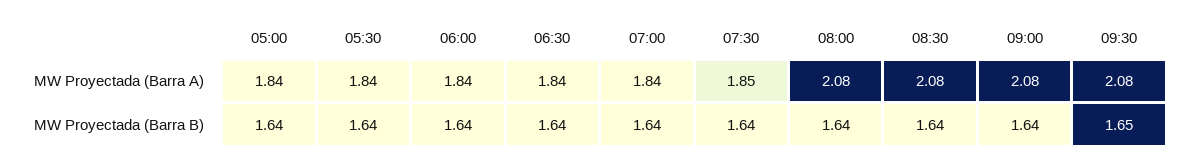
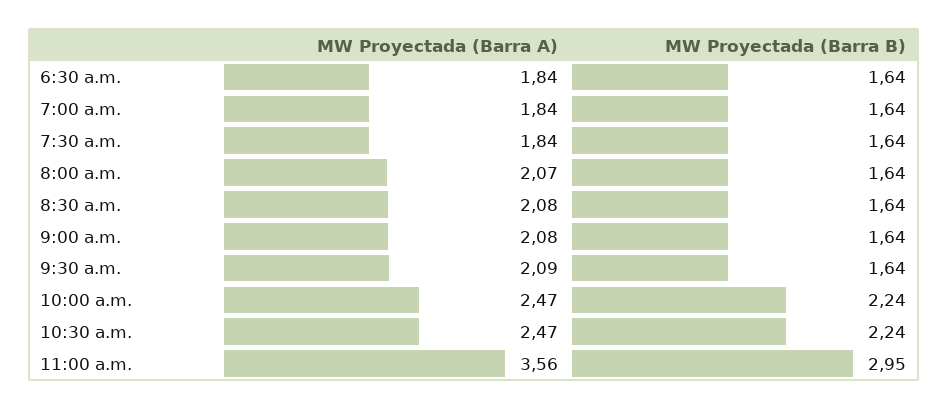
05:00, MW Proyectada (Barra A): 1.84 -> none
05:30, MW Proyectada (Barra A): 1.84 -> none
06:00, MW Proyectada (Barra A): 1.84 -> none
07:30, MW Proyectada (Barra A): 1.85 -> 1.84
08:00, MW Proyectada (Barra A): 2.08 -> 2.07
09:30, MW Proyectada (Barra A): 2.08 -> 2.09
05:00, MW Proyectada (Barra B): 1.64 -> none
05:30, MW Proyectada (Barra B): 1.64 -> none
06:00, MW Proyectada (Barra B): 1.64 -> none
09:30, MW Proyectada (Barra B): 1.65 -> 1.64
10:00 a.m., MW Proyectada (Barra A): none -> 2.47
10:00 a.m., MW Proyectada (Barra B): none -> 2.24
10:30 a.m., MW Proyectada (Barra A): none -> 2.47
10:30 a.m., MW Proyectada (Barra B): none -> 2.24
11:00 a.m., MW Proyectada (Barra A): none -> 3.56
11:00 a.m., MW Proyectada (Barra B): none -> 2.95

